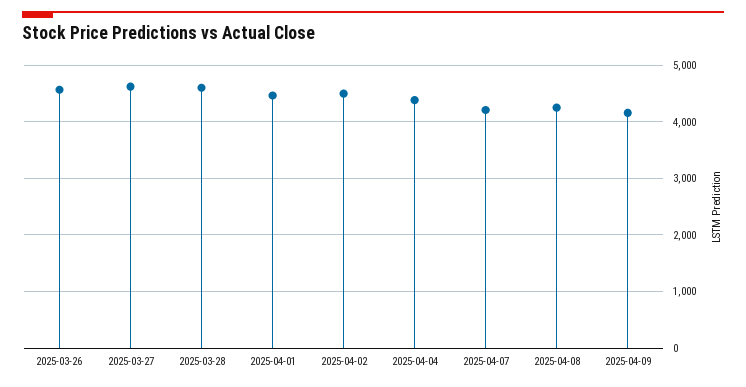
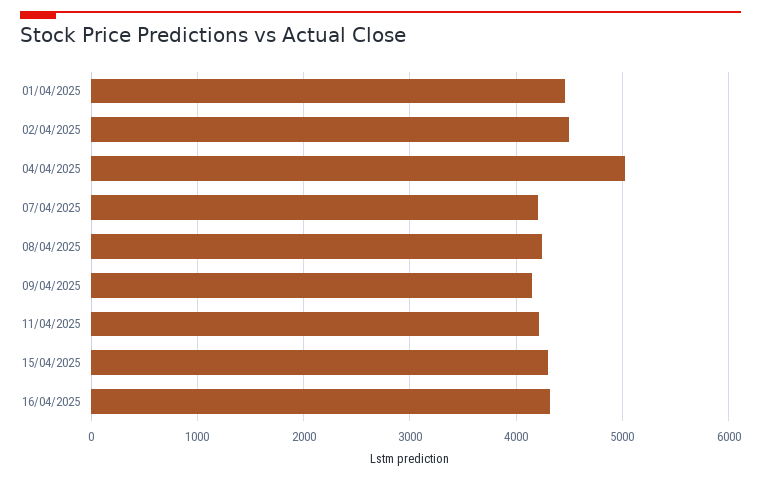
2025-03-26: 4600 -> none
2025-03-27: 4600 -> none
2025-03-28: 4600 -> none
2025-04-04: 4400 -> 5000
11/04/2025: none -> 4200
15/04/2025: none -> 4300
16/04/2025: none -> 4300

